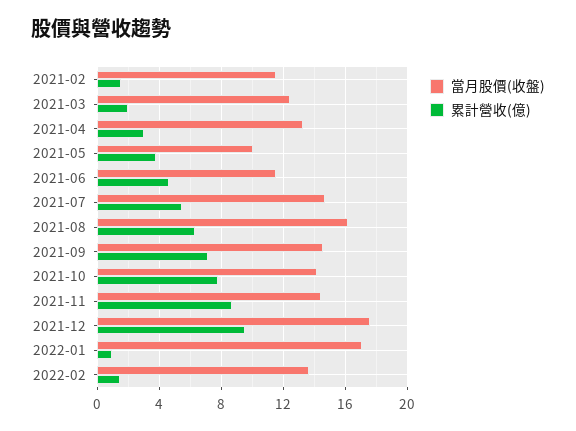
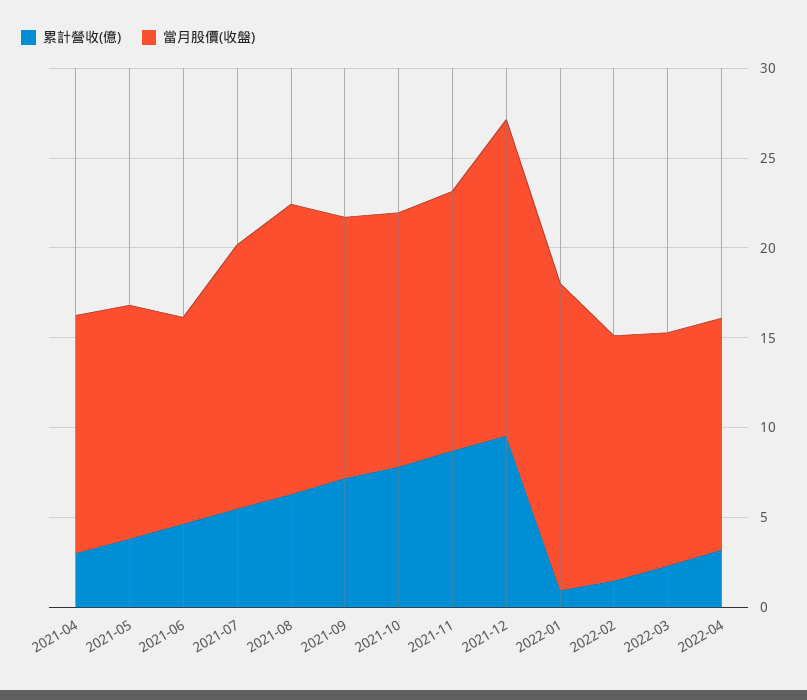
當月股價(收盤), 2021-02: 11.5 -> none
累計營收(億), 2021-02: 1.5 -> none
當月股價(收盤), 2021-03: 12.5 -> none
累計營收(億), 2021-03: 2 -> none
當月股價(收盤), 2021-05: 10 -> 13
累計營收(億), 2022-03: none -> 2
當月股價(收盤), 2022-03: none -> 13
累計營收(億), 2022-04: none -> 3
當月股價(收盤), 2022-04: none -> 13

